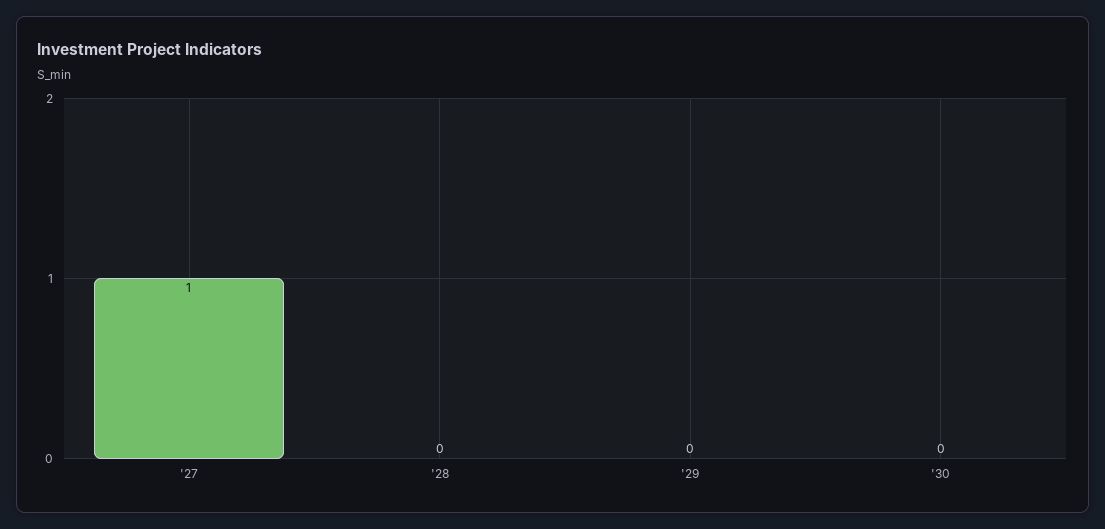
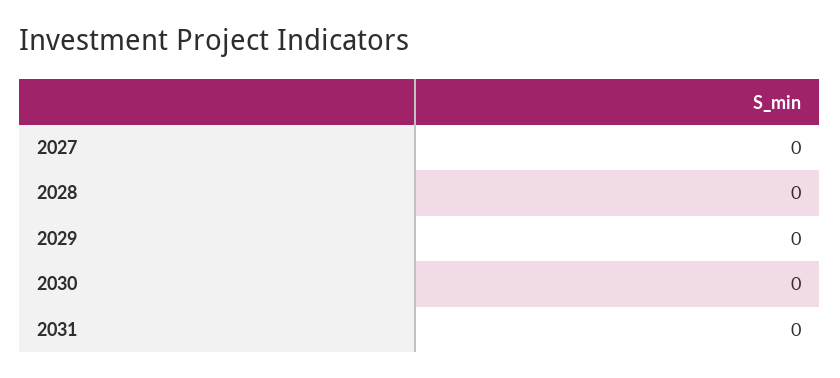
'27: 1 -> 0
2031: none -> 0

